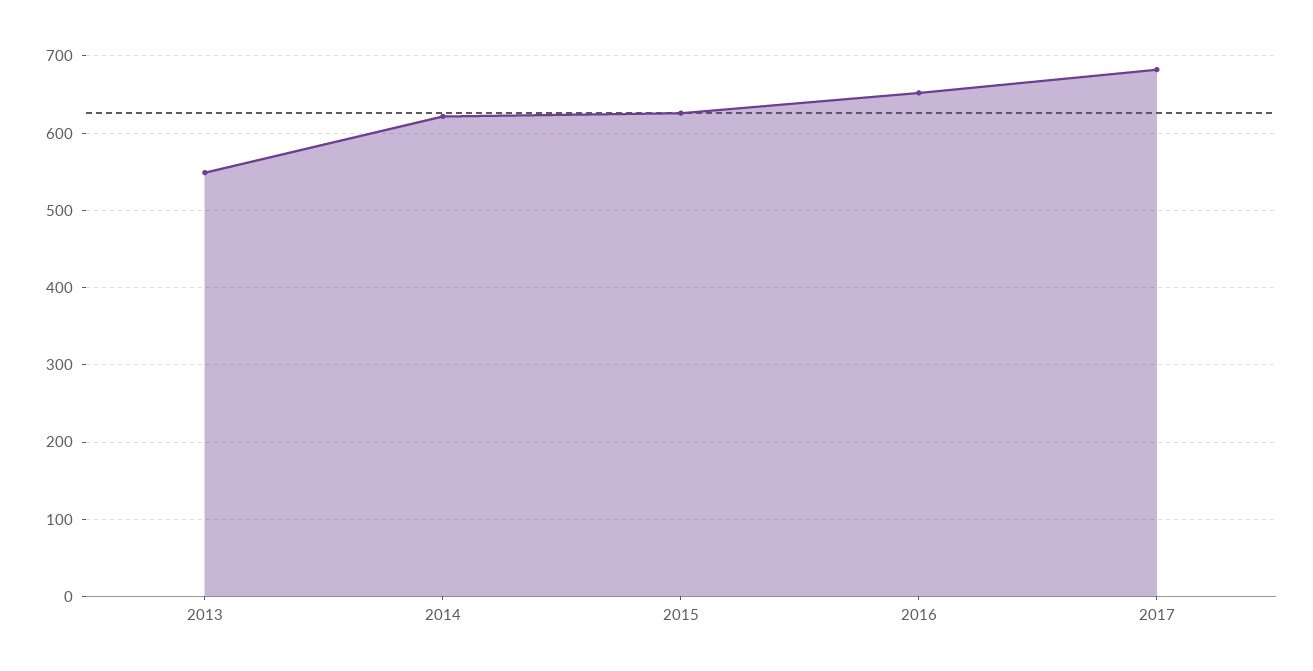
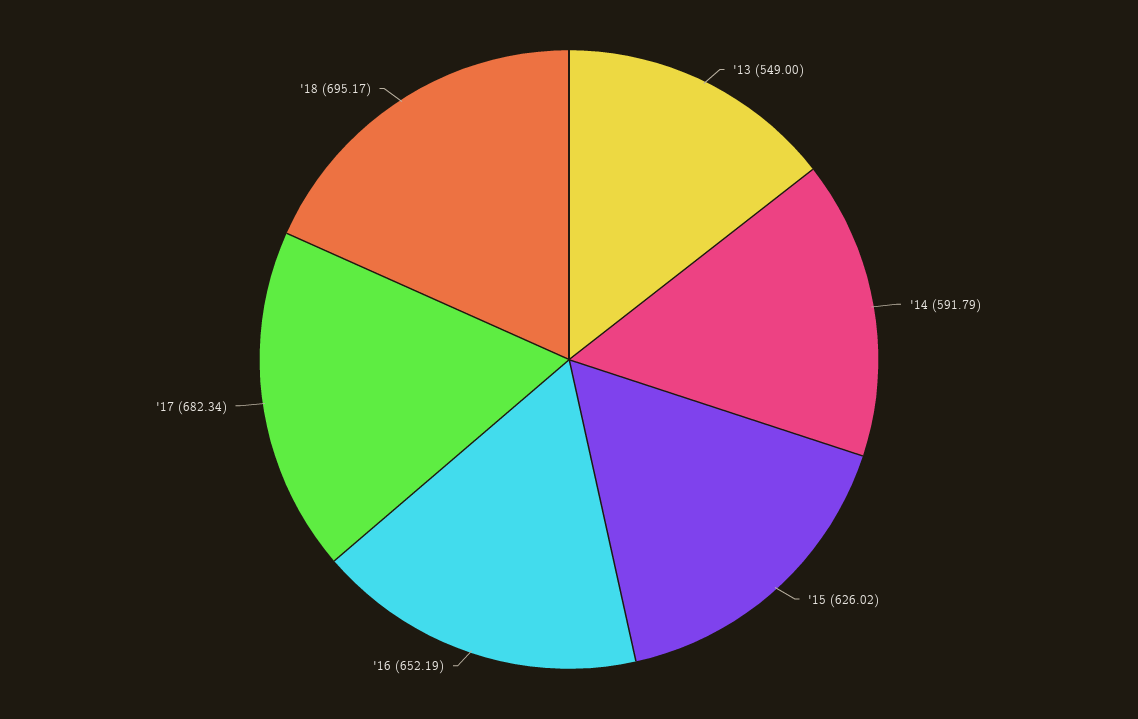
2014: 620 -> 591.79
'18: none -> 695.17

